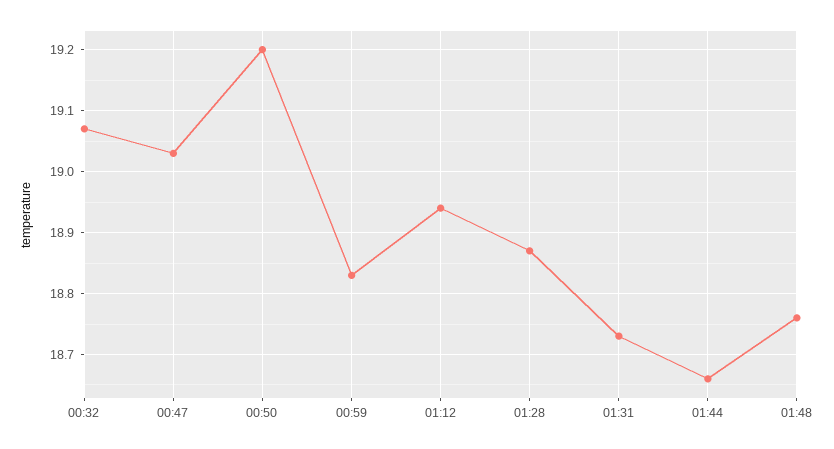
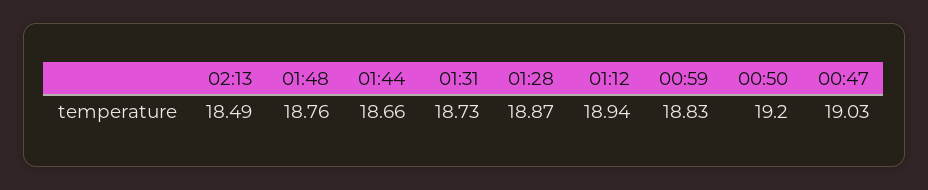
00:32: 19.07 -> none
02:13: none -> 18.49

